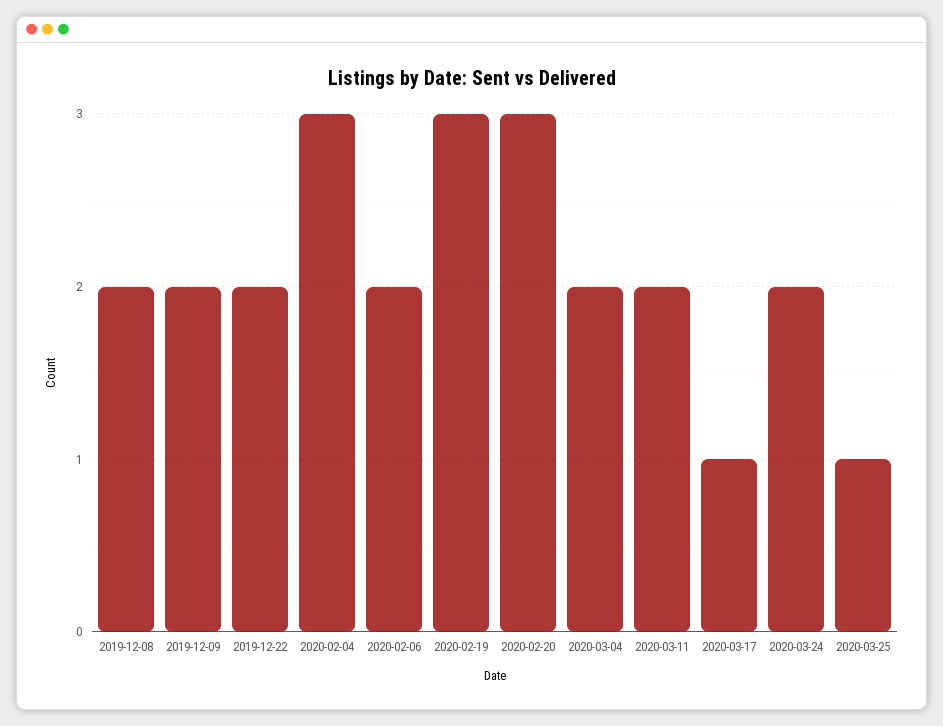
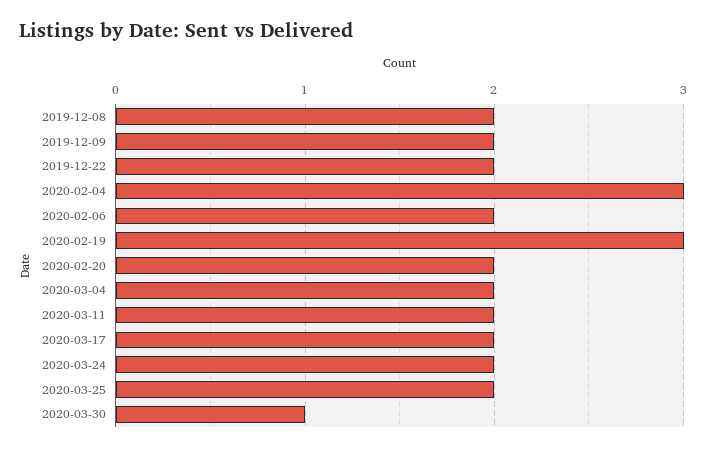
2020-02-20: 3 -> 2
2020-03-17: 1 -> 2
2020-03-25: 1 -> 2
2020-03-30: none -> 1

